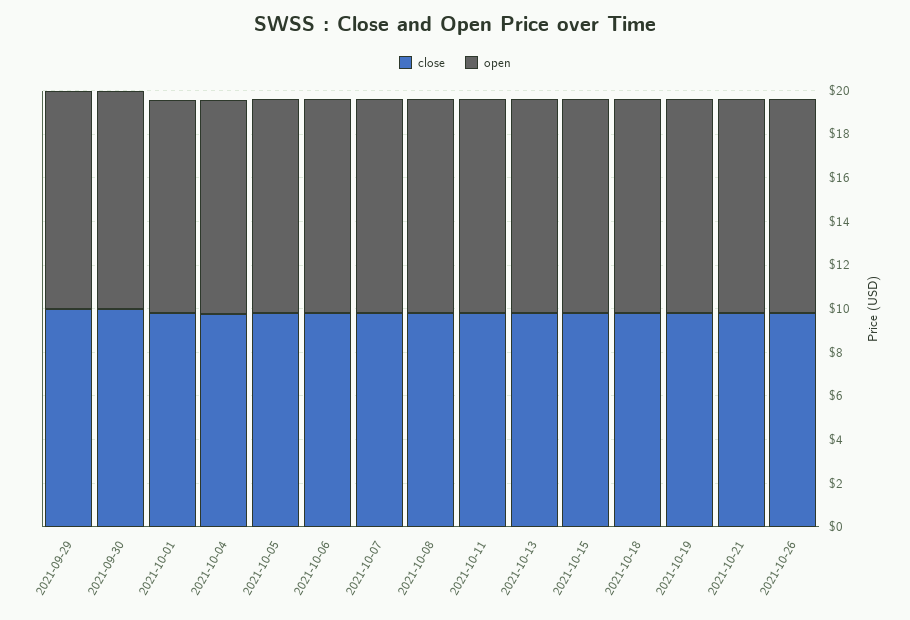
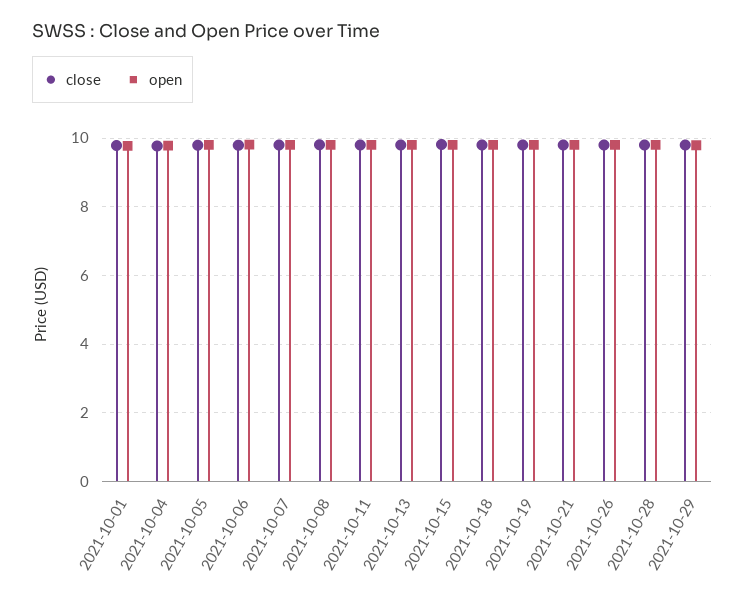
close, 2021-09-29: 10 -> none
open, 2021-09-29: 10 -> none
close, 2021-09-30: 10 -> none
open, 2021-09-30: 10 -> none
close, 2021-10-28: none -> 9.8
open, 2021-10-28: none -> 9.8
close, 2021-10-29: none -> 9.8
open, 2021-10-29: none -> 9.8

